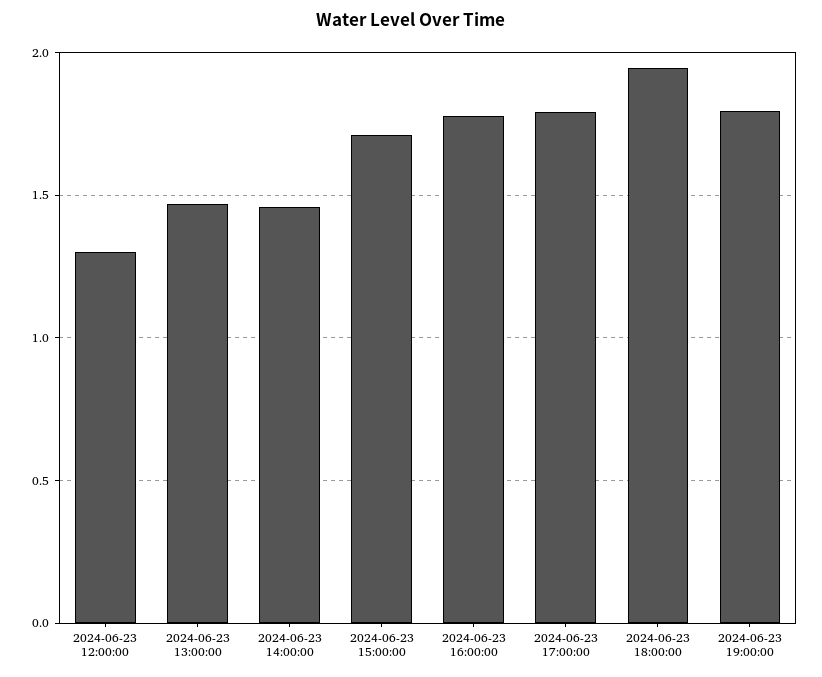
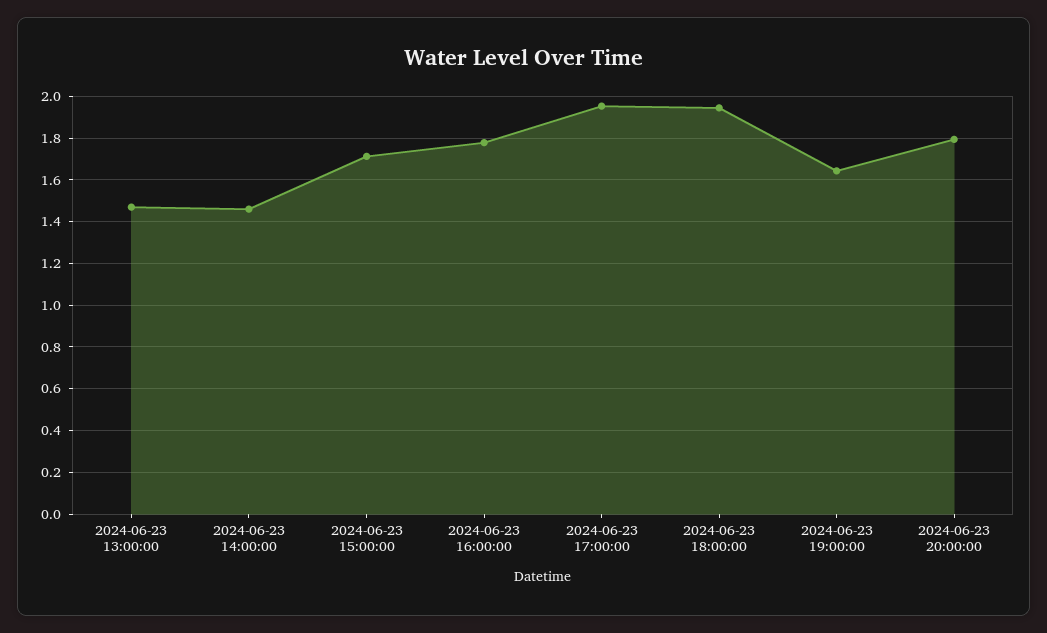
2024-06-23 12:00:00: 1.3 -> none
2024-06-23 17:00:00: 1.8 -> 1.95
2024-06-23 19:00:00: 1.8 -> 1.65
2024-06-23 20:00:00: none -> 1.8

